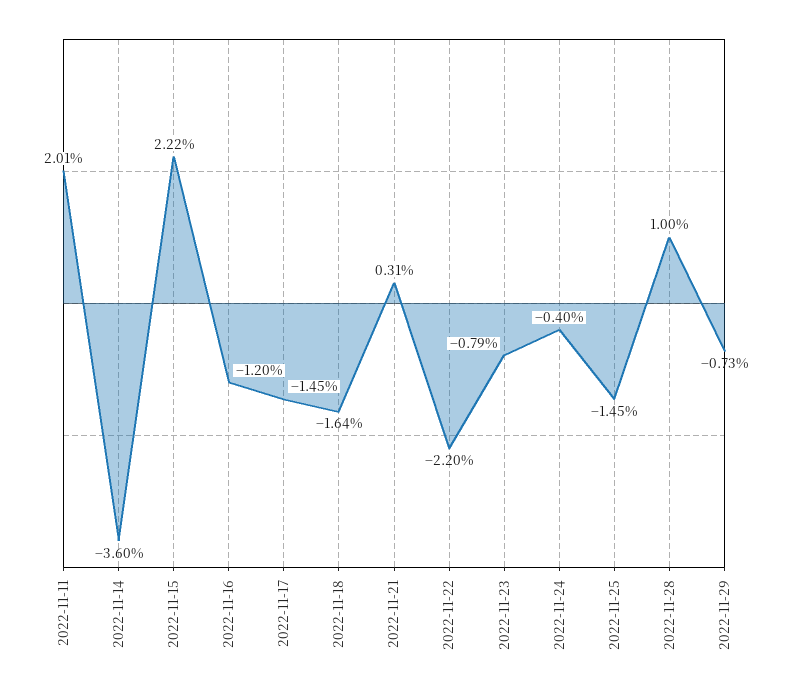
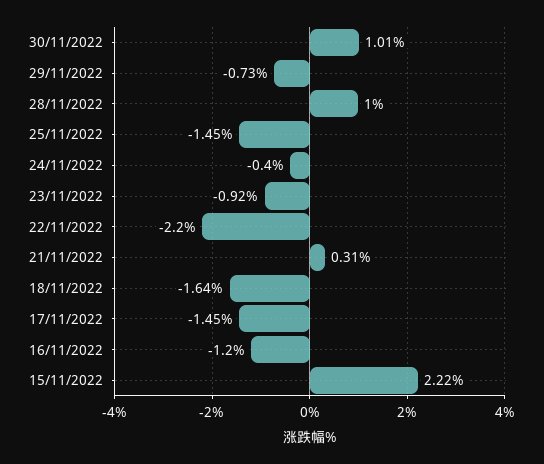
2022-11-11: 2.01 -> none
2022-11-14: -3.6 -> none
2022-11-23: -0.79 -> -0.92
30/11/2022: none -> 1.01

